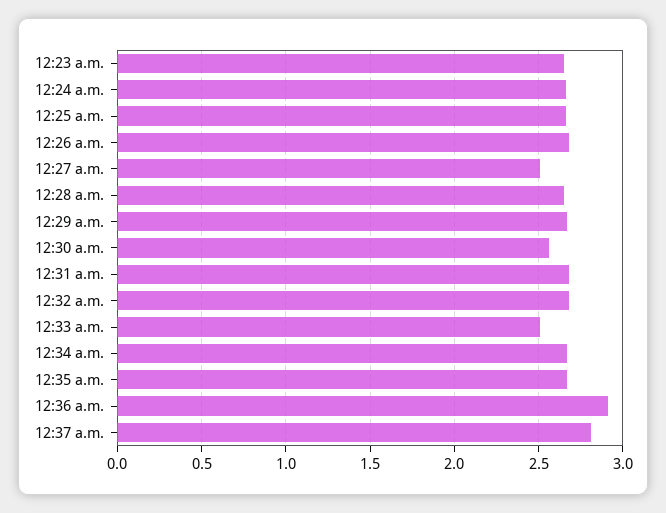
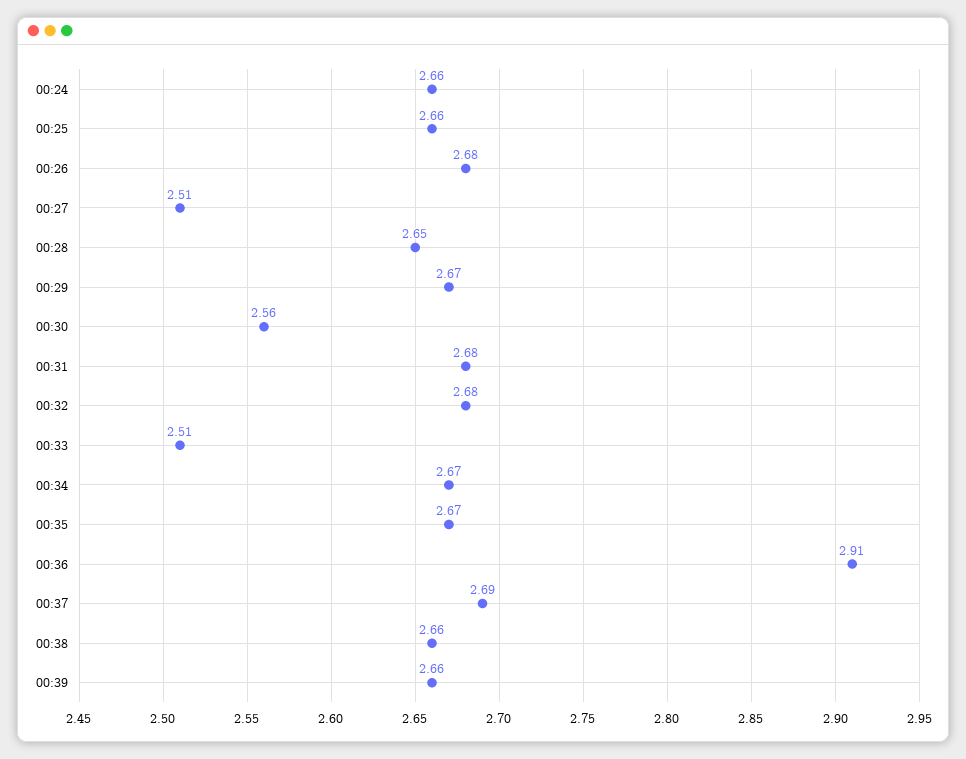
12:23 a.m.: 2.65 -> none
12:37 a.m.: 2.8 -> 2.69
00:38: none -> 2.66
00:39: none -> 2.66

